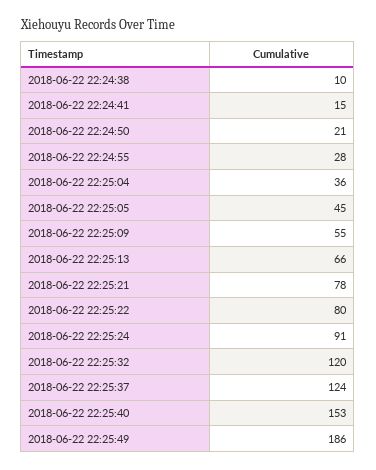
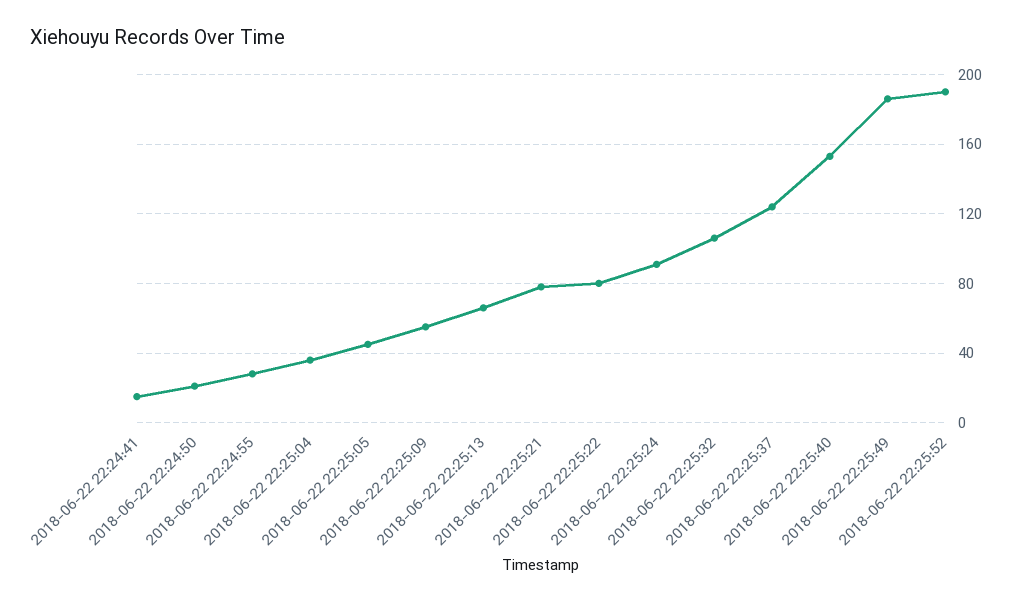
2018-06-22 22:24:38: 10 -> none
2018-06-22 22:25:32: 120 -> 105
2018-06-22 22:25:52: none -> 190

